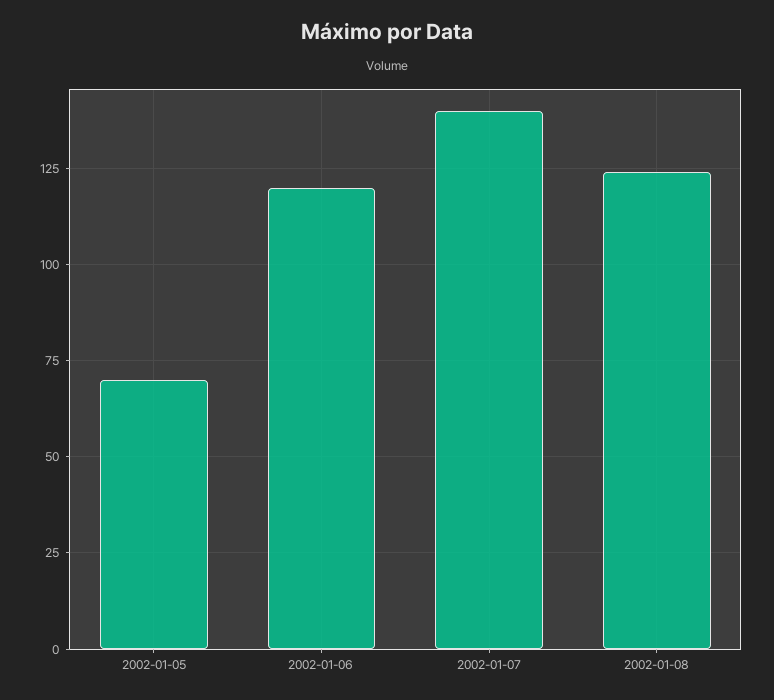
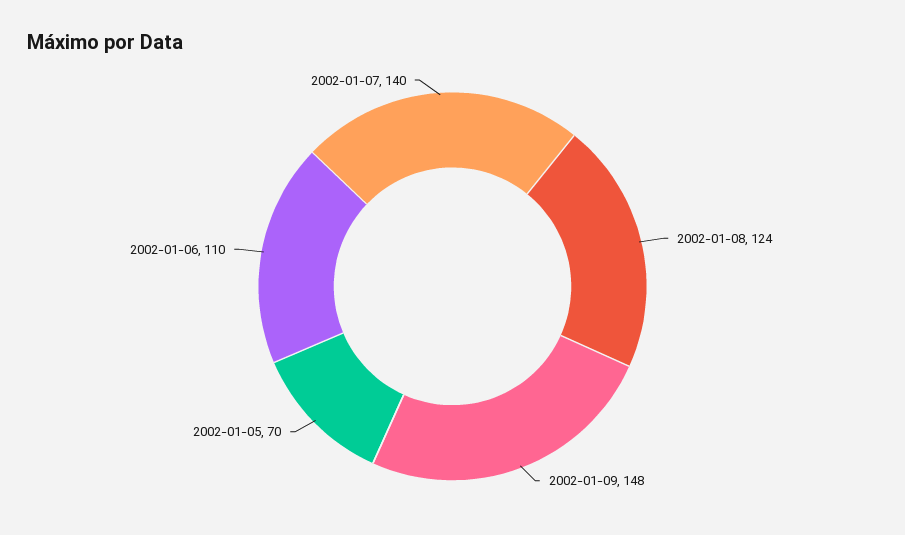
2002-01-06: 120 -> 110
2002-01-09: none -> 148

